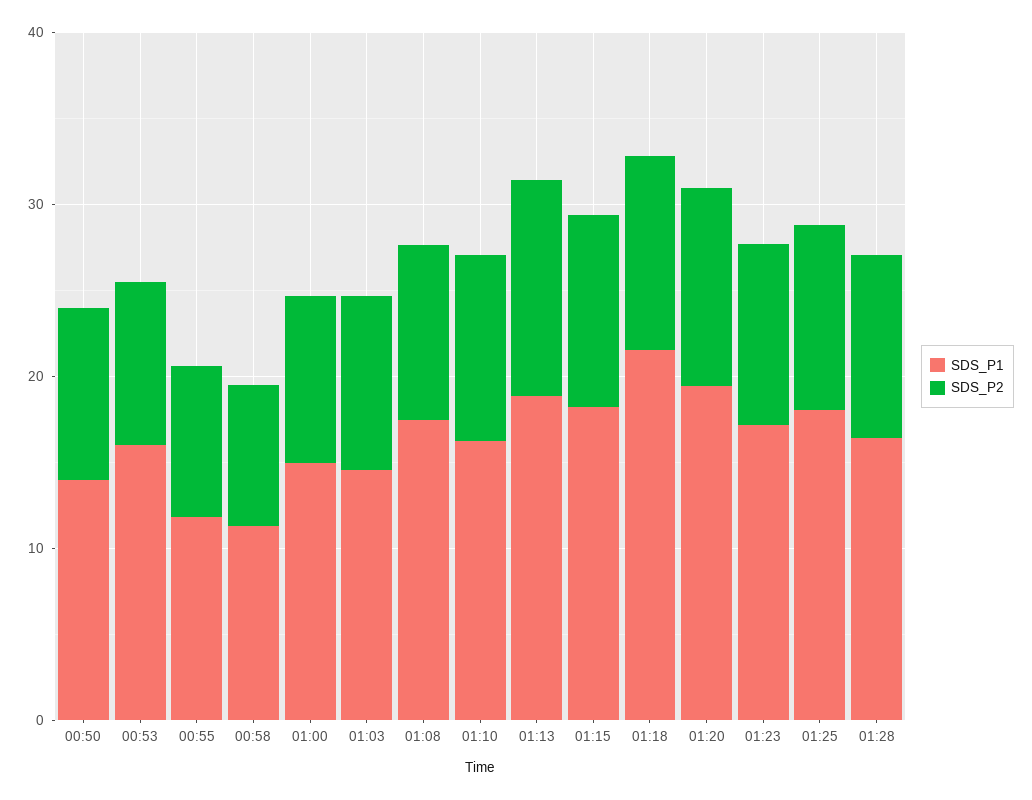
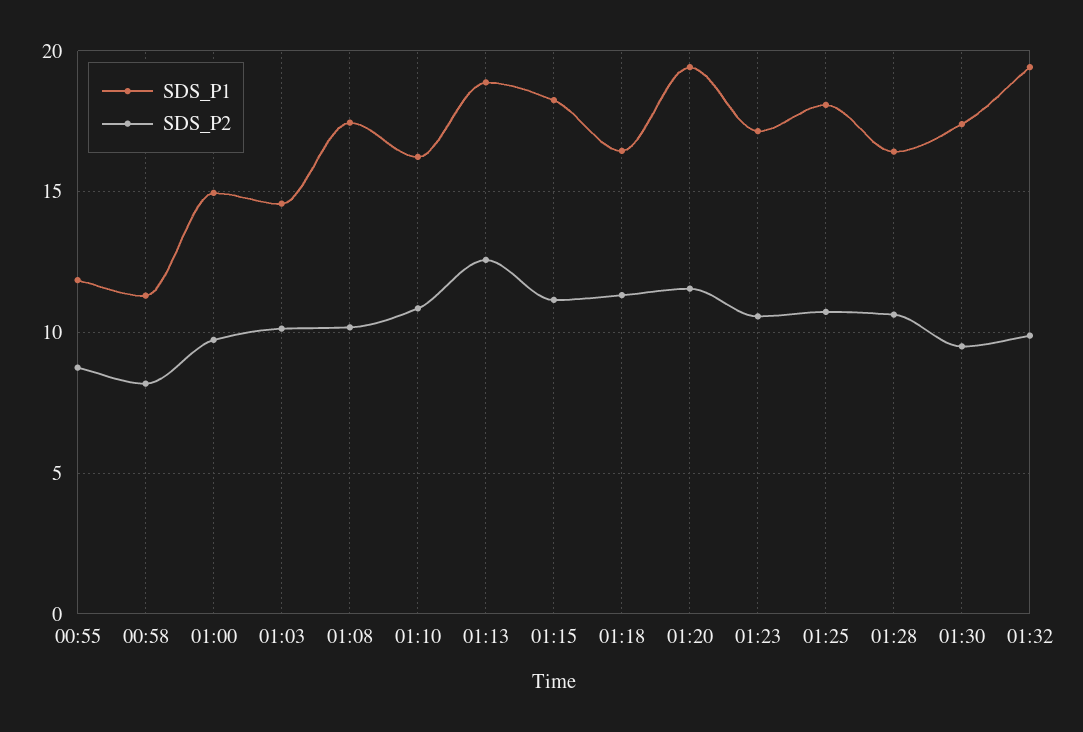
SDS_P1, 00:50: 14 -> none
SDS_P2, 00:50: 10 -> none
SDS_P1, 00:53: 16 -> none
SDS_P2, 00:53: 10 -> none
SDS_P1, 01:18: 22 -> 16.5
SDS_P1, 01:30: none -> 17.5
SDS_P2, 01:30: none -> 9.5
SDS_P1, 01:32: none -> 19.5
SDS_P2, 01:32: none -> 10

